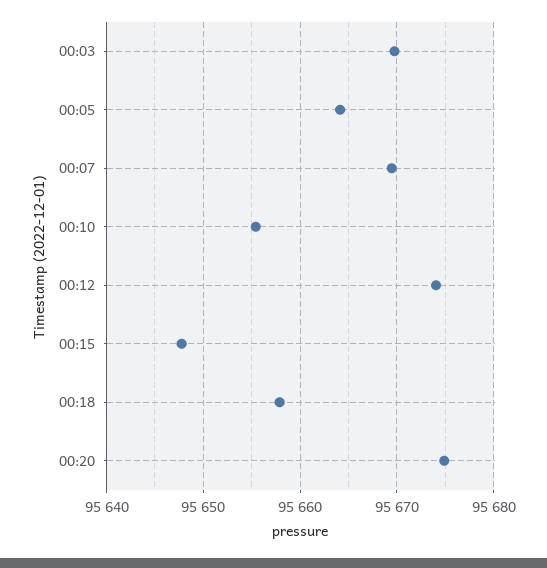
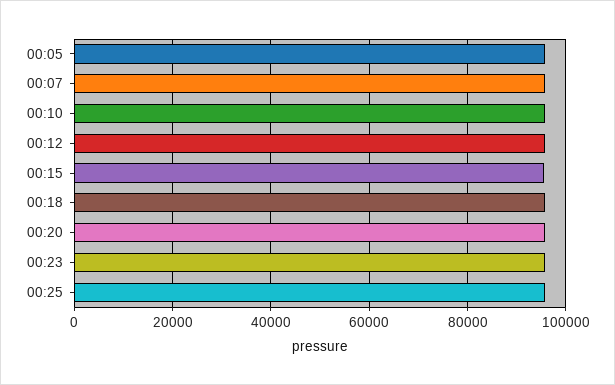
00:03: 95670 -> none
00:23: none -> 96000
00:25: none -> 96000

